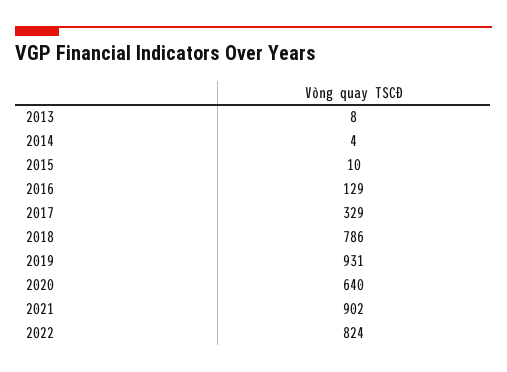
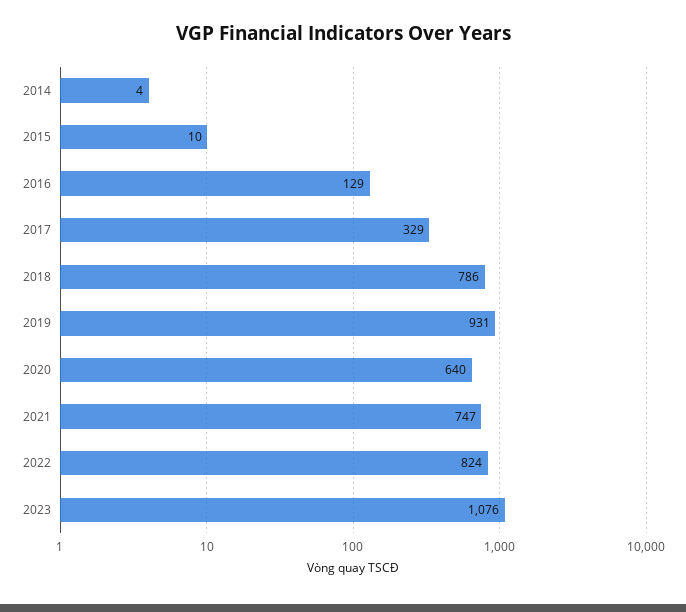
2013: 8 -> none
2021: 902 -> 747
2023: none -> 1076

